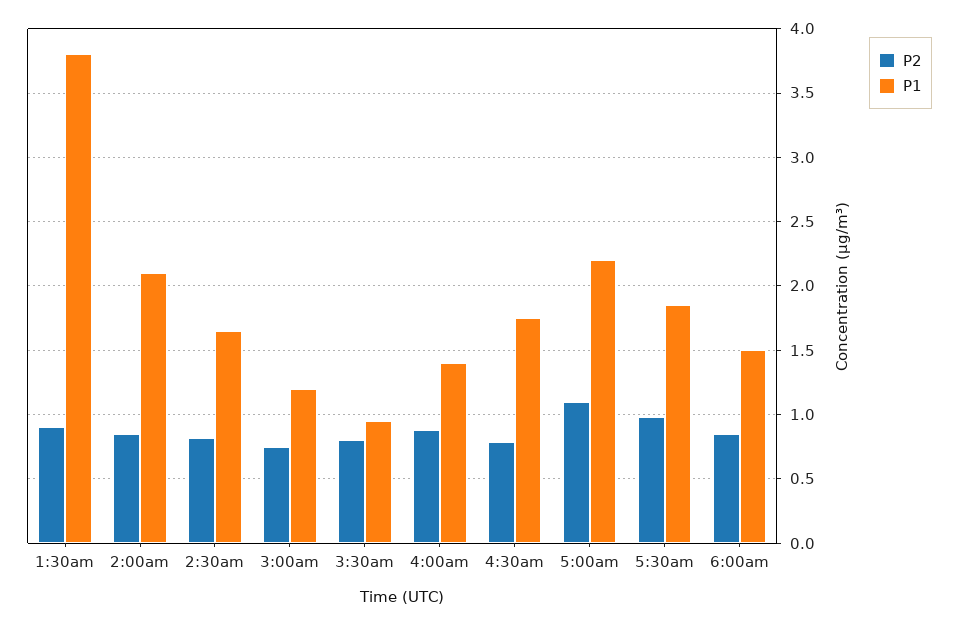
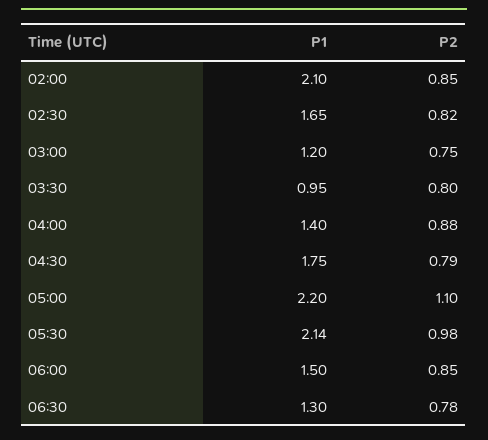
P2, 1:30am: 0.9 -> none
P1, 1:30am: 3.8 -> none
P1, 5:30am: 1.85 -> 2.14
P1, 06:30: none -> 1.3
P2, 06:30: none -> 0.78

